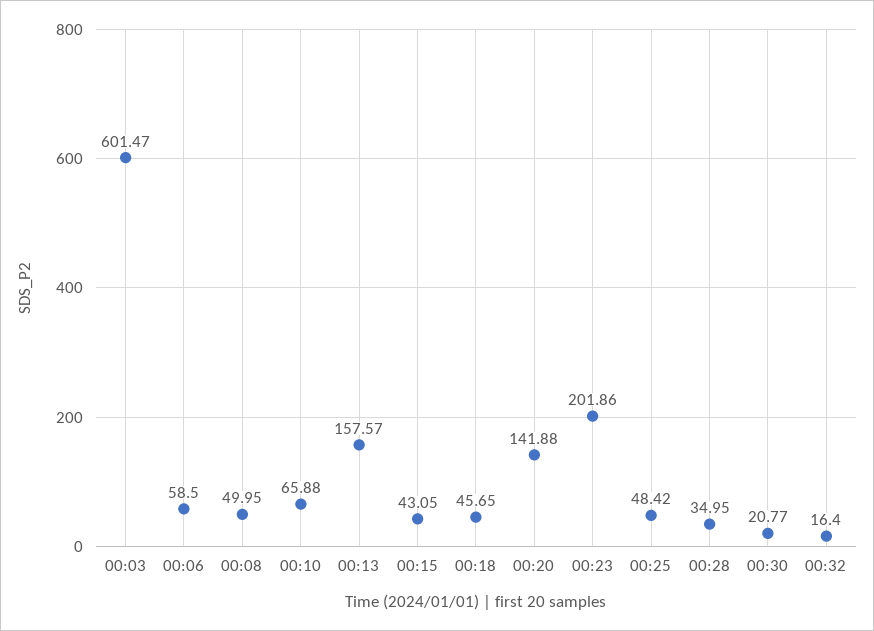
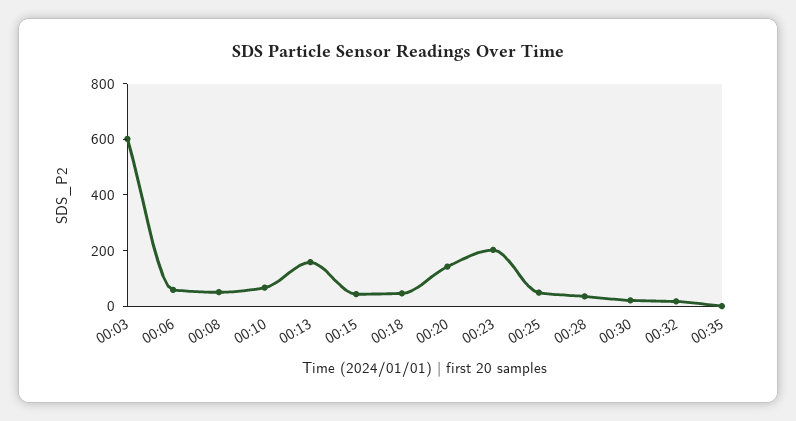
00:35: none -> 0

